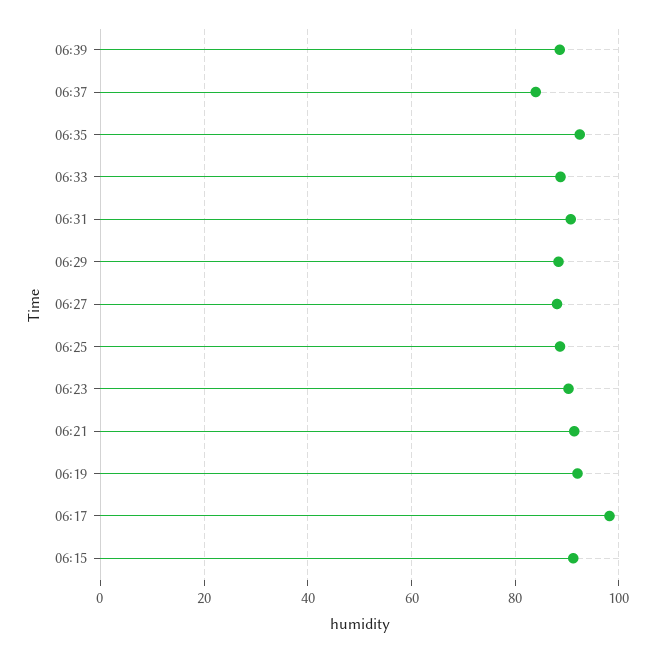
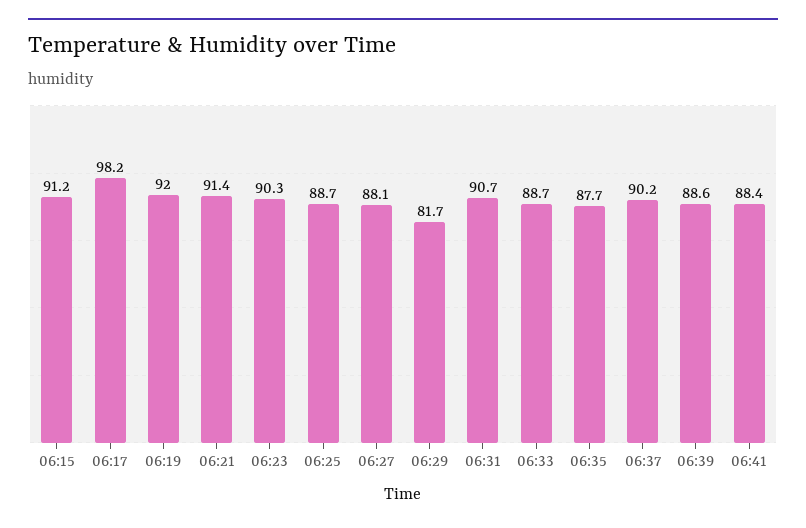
06:37: 84 -> 90.2
06:35: 92 -> 87.7
06:29: 88 -> 81.7
06:41: none -> 88.4

